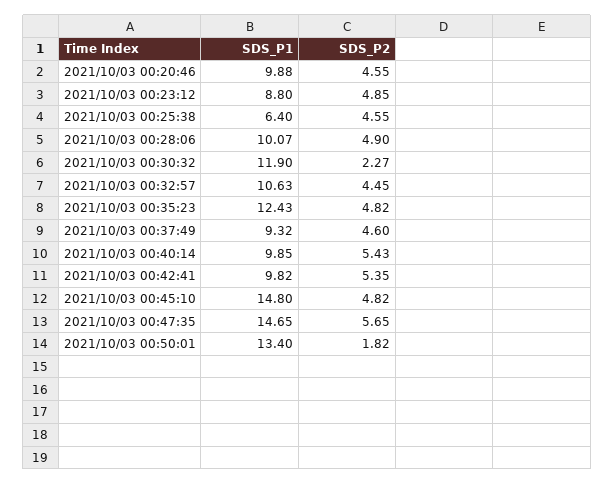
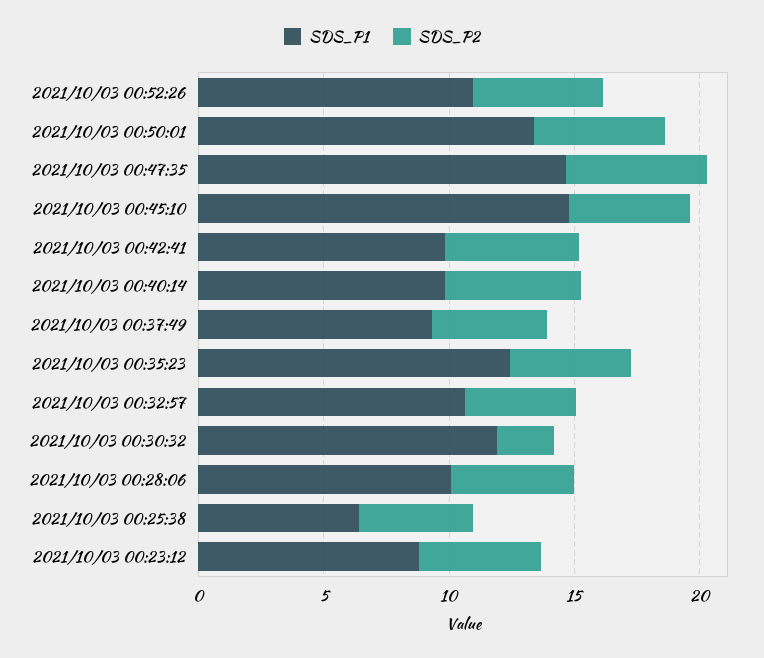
SDS_P1, 2021/10/03 00:20:46: 9.88 -> none
SDS_P2, 2021/10/03 00:20:46: 4.55 -> none
SDS_P2, 2021/10/03 00:50:01: 1.82 -> 5
SDS_P1, 2021/10/03 00:52:26: none -> 11
SDS_P2, 2021/10/03 00:52:26: none -> 5

